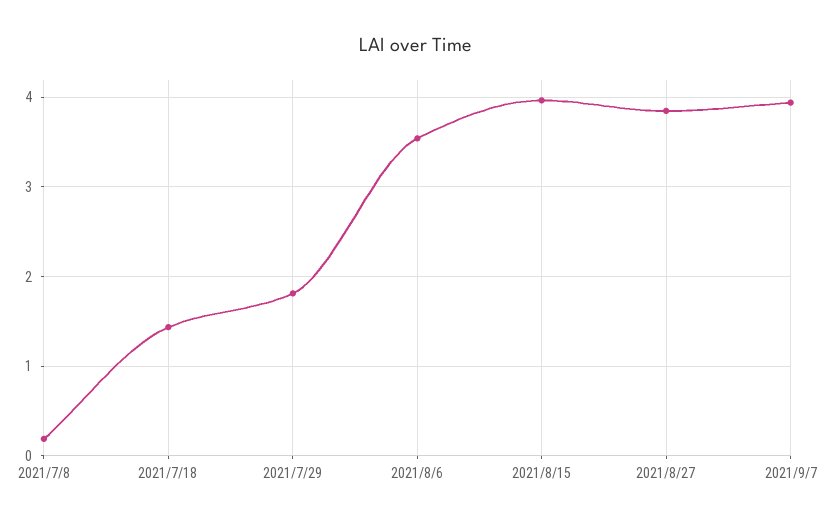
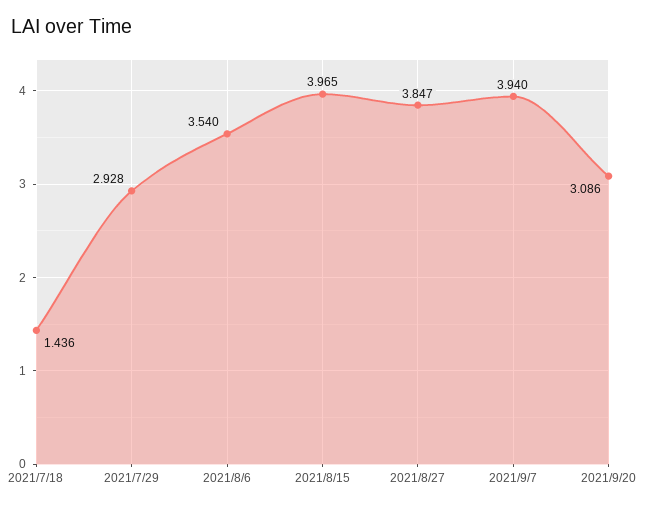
2021/7/8: 0.2 -> none
2021/7/29: 1.8 -> 2.928
2021/9/20: none -> 3.086

